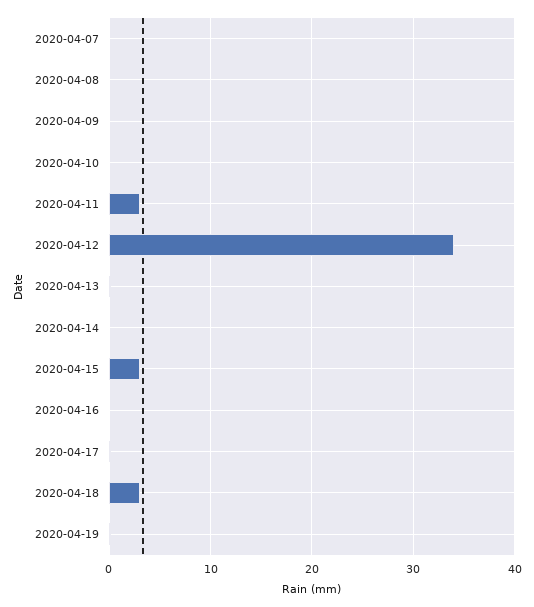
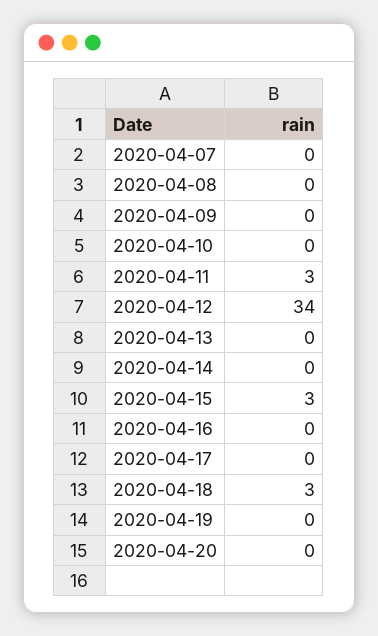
2020-04-20: none -> 0

